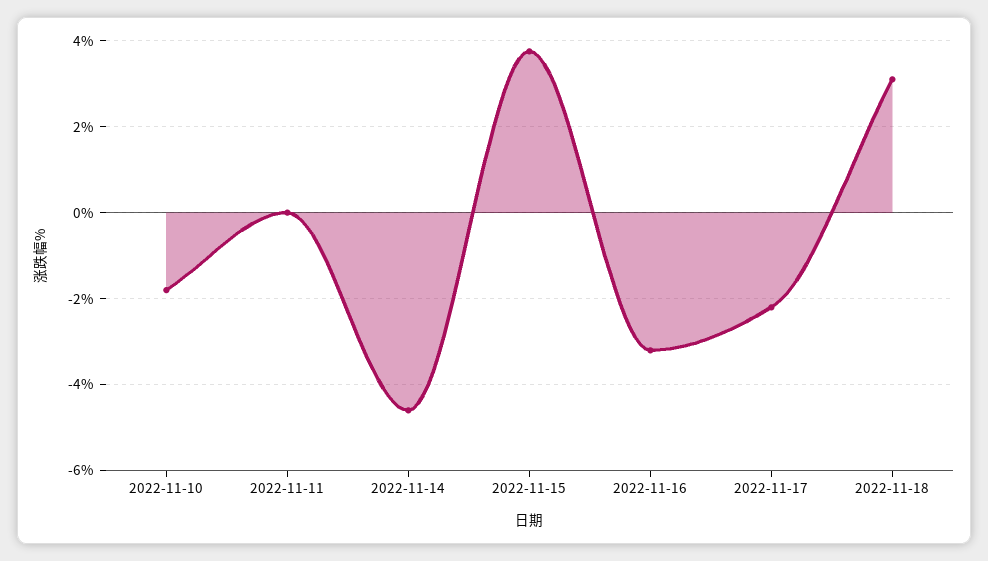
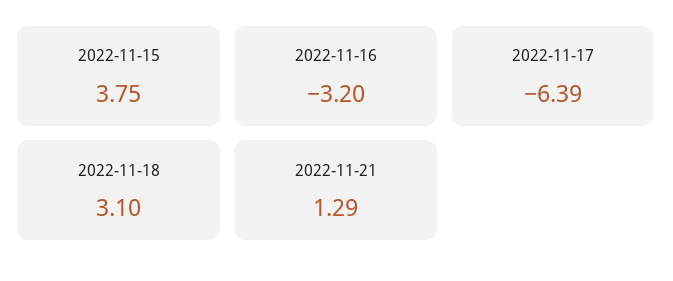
2022-11-10: -1.8 -> none
2022-11-11: 0 -> none
2022-11-14: -4.6 -> none
2022-11-17: -2.2 -> -6.39
2022-11-21: none -> 1.29

